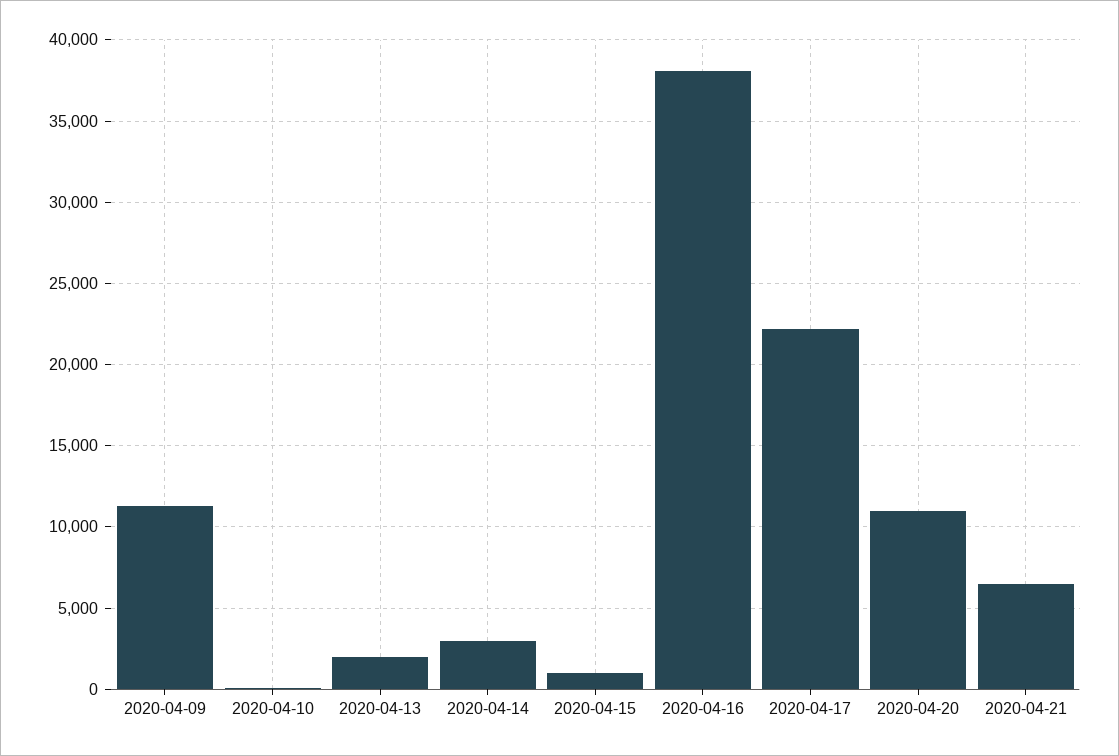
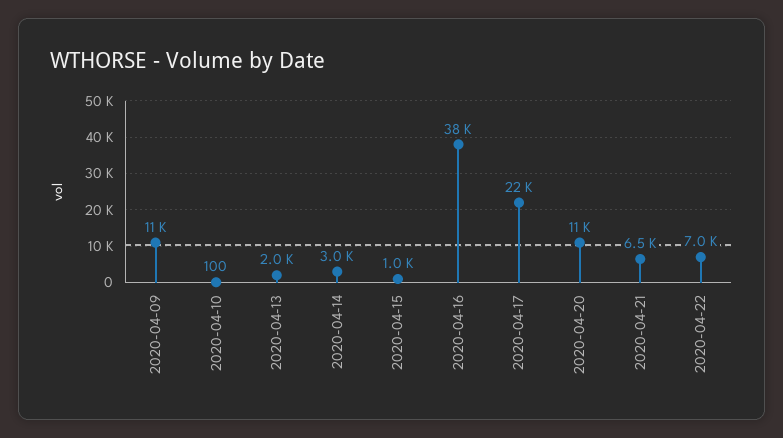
2020-04-22: none -> 7000

